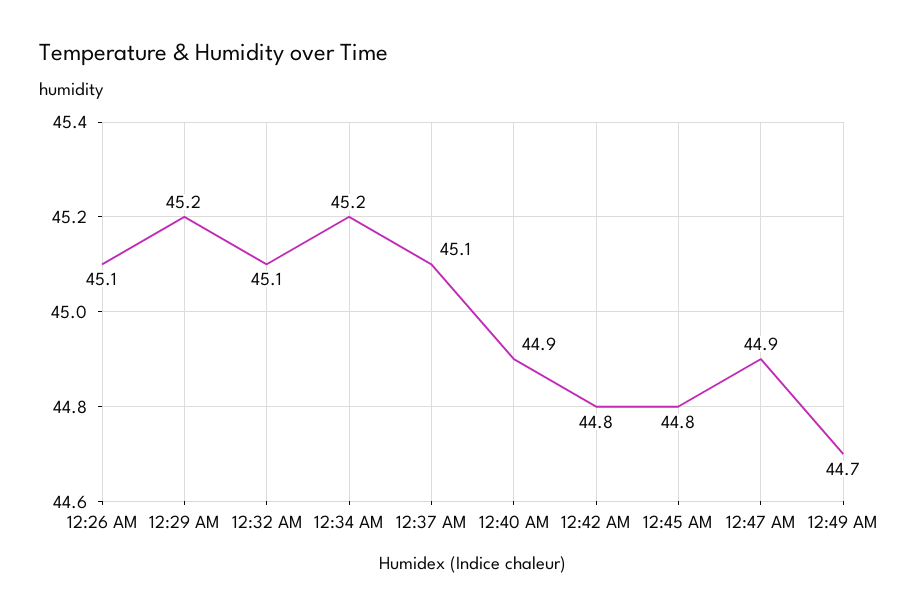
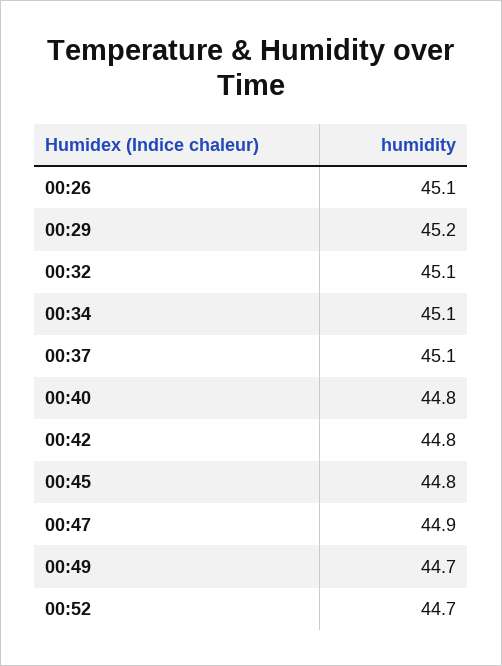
12:34 AM: 45.2 -> 45.1
12:40 AM: 44.9 -> 44.8
00:52: none -> 44.7

